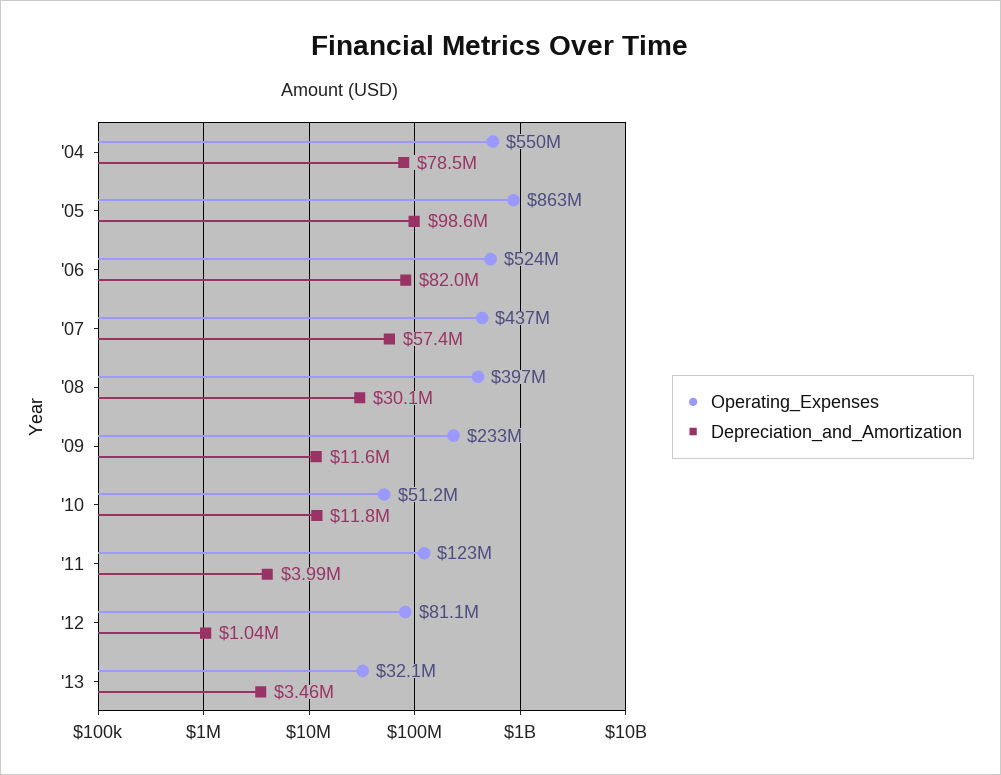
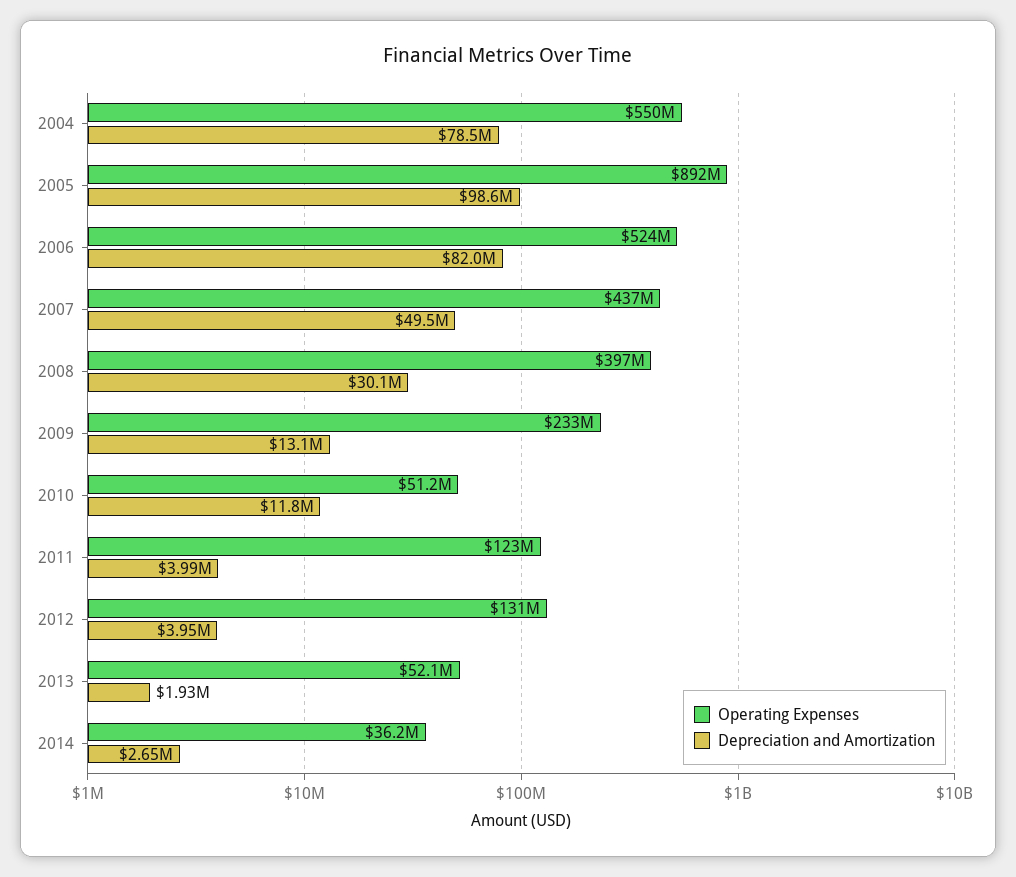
Operating_Expenses, '05: 863000000 -> 892000000
Depreciation_and_Amortization, '07: 57400000 -> 49500000
Depreciation_and_Amortization, '09: 11600000 -> 13100000
Operating_Expenses, '12: 81100000 -> 131000000
Depreciation_and_Amortization, '12: 1040000 -> 3950000
Operating_Expenses, '13: 32100000 -> 52100000
Depreciation_and_Amortization, '13: 3460000 -> 1930000
Operating_Expenses, 2014: none -> 36200000
Depreciation_and_Amortization, 2014: none -> 2650000

